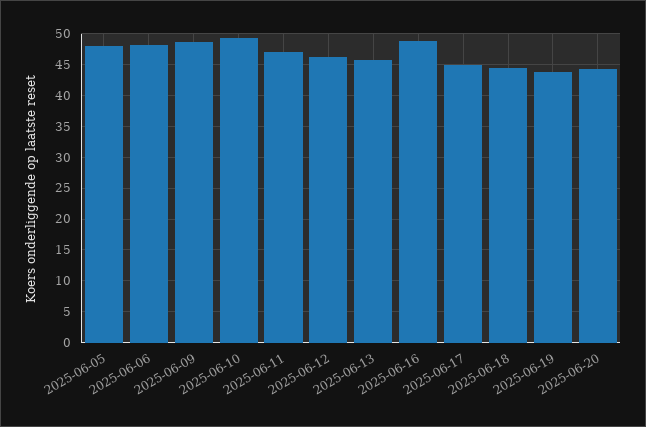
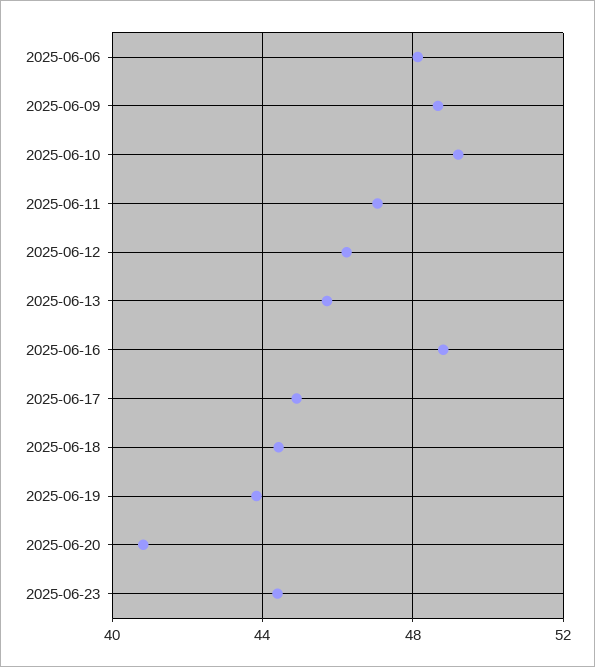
2025-06-05: 48 -> none
2025-06-20: 44 -> 41
2025-06-23: none -> 44.5

